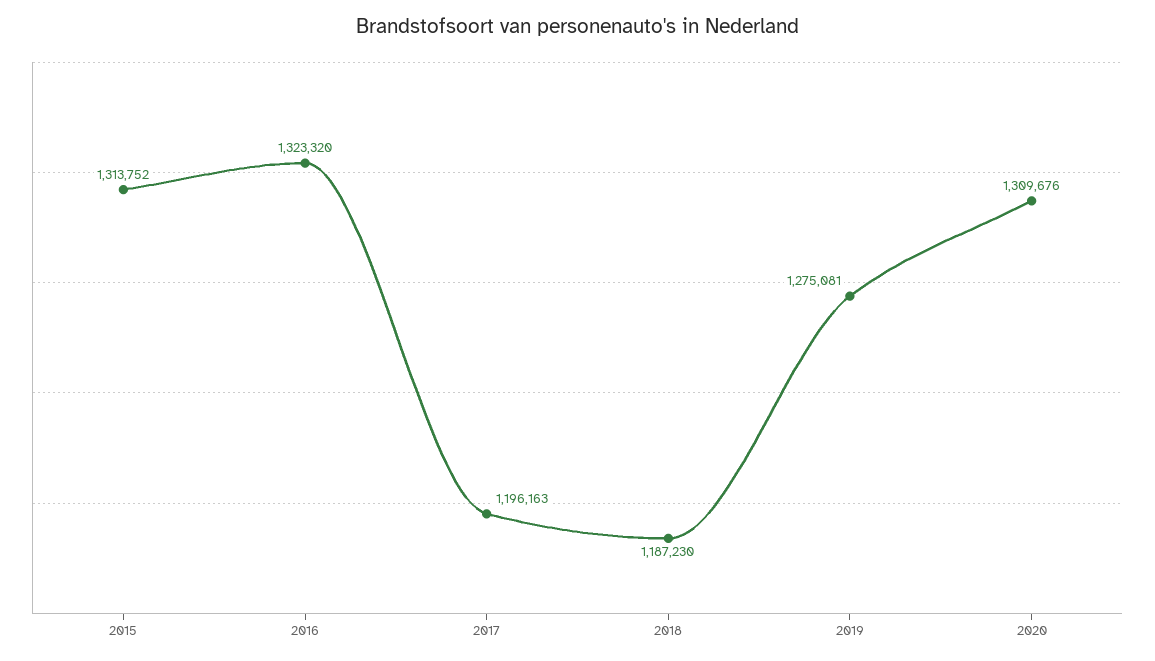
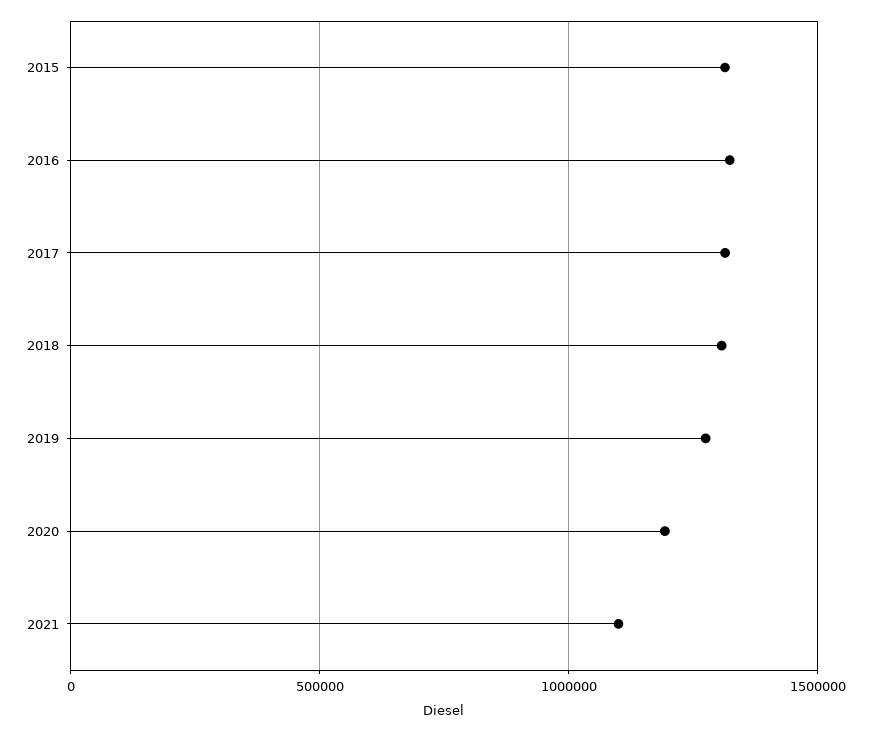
2017: 1196163 -> 1300000
2018: 1187230 -> 1300000
2020: 1309676 -> 1200000
2021: none -> 1100000

